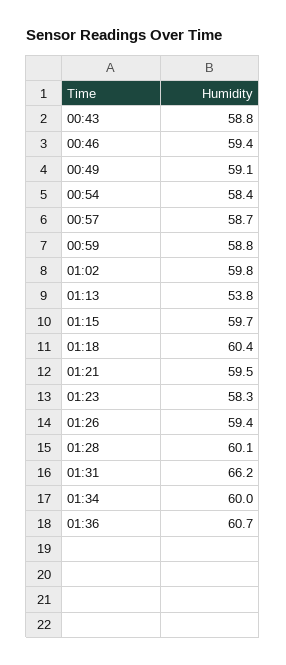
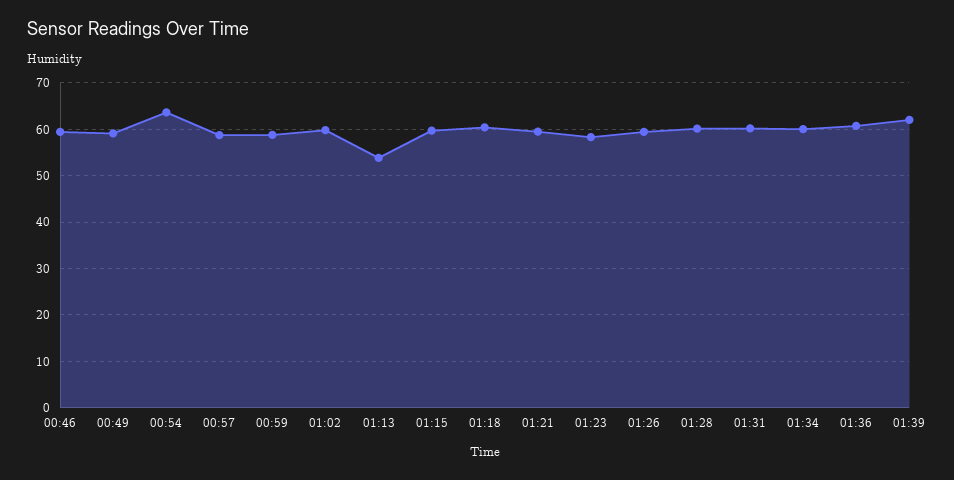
00:43: 58.8 -> none
00:54: 58.4 -> 64
01:31: 66.2 -> 60
01:39: none -> 62

